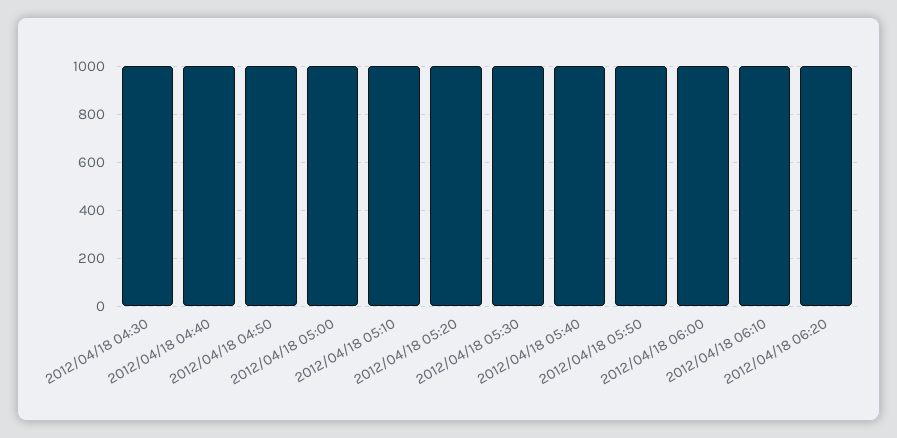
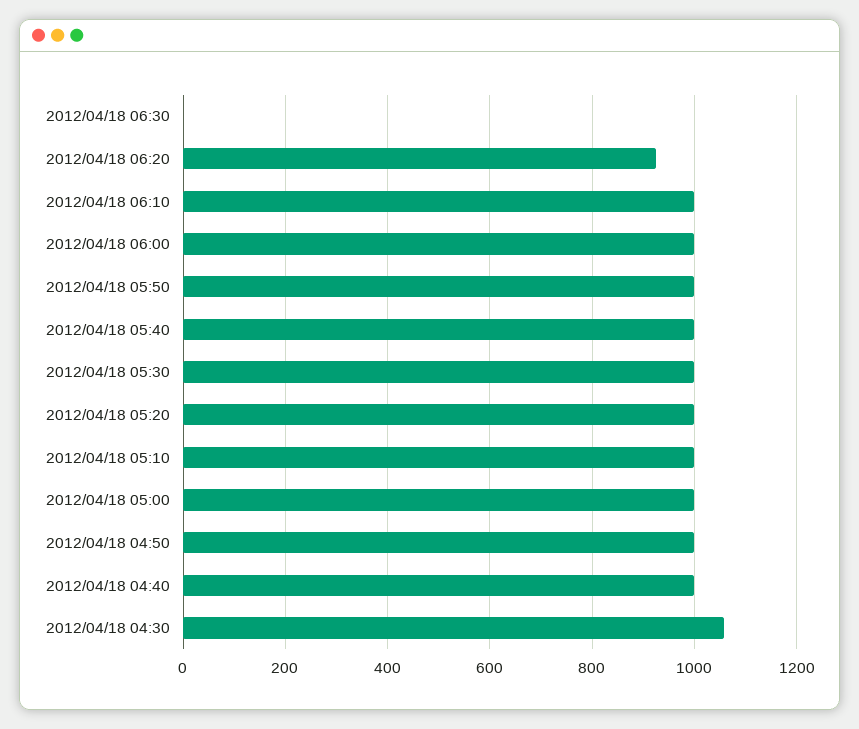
2012/04/18 04:30: 1000 -> 1060
2012/04/18 06:20: 1000 -> 920
2012/04/18 06:30: none -> 0

